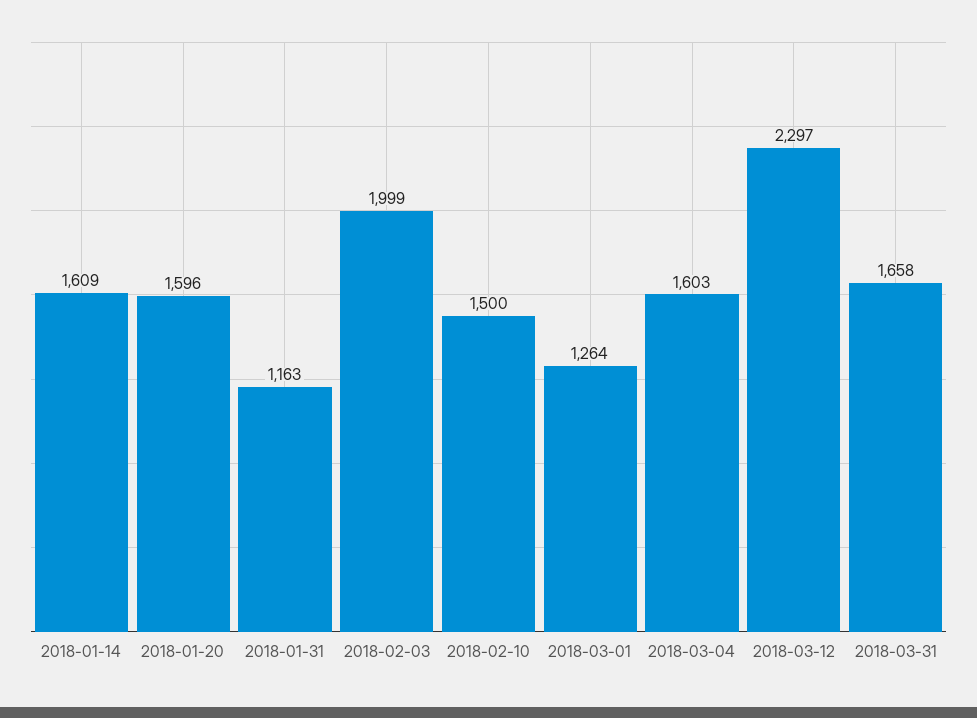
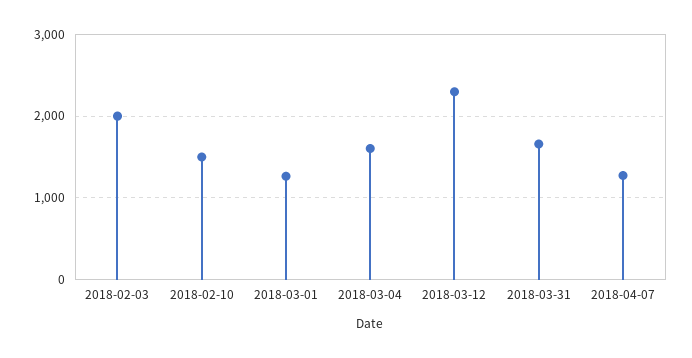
2018-01-14: 1609 -> none
2018-01-20: 1596 -> none
2018-01-31: 1163 -> none
2018-04-07: none -> 1300

